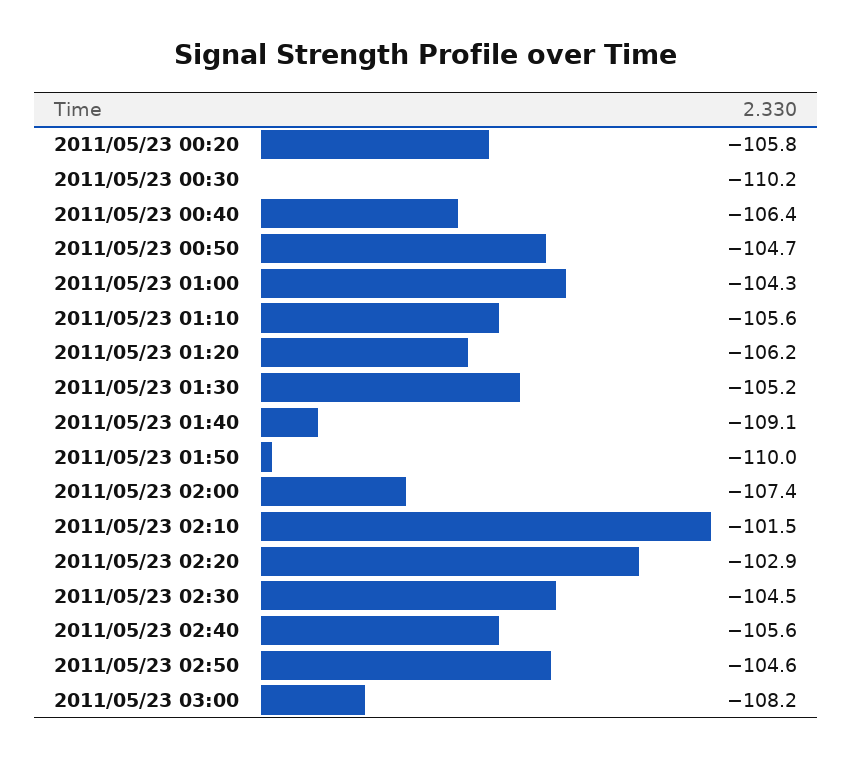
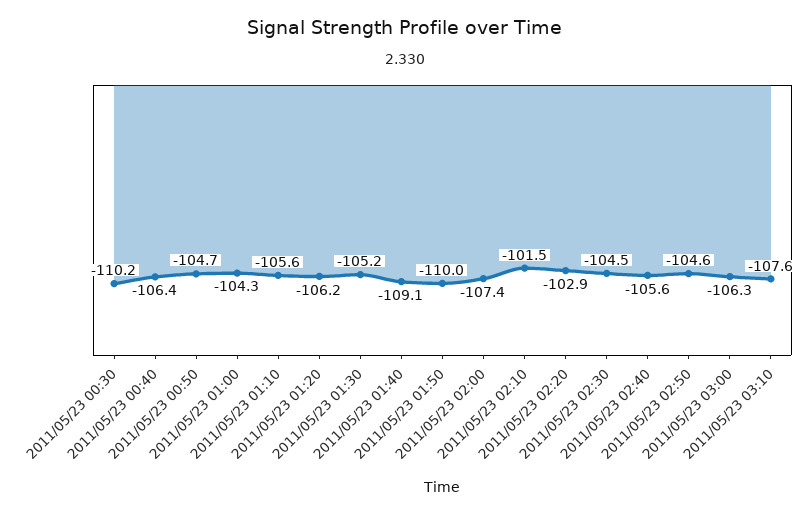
2011/05/23 00:20: -105.8 -> none
2011/05/23 03:00: -108.2 -> -106.3
2011/05/23 03:10: none -> -107.6

